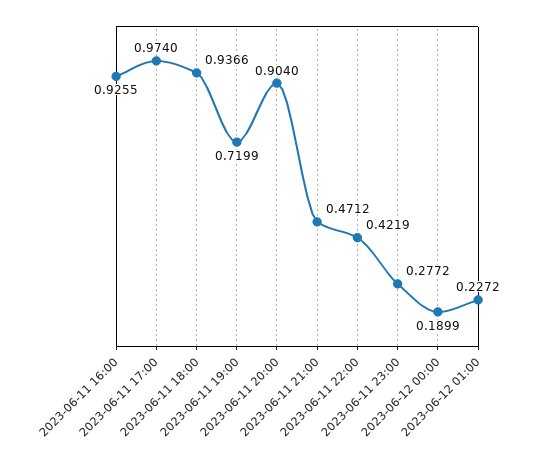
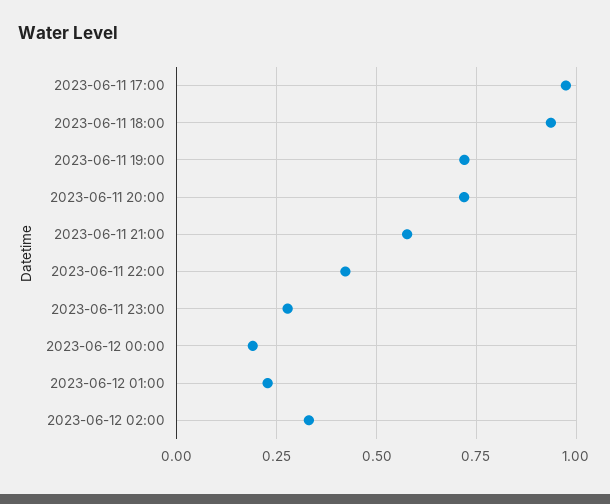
2023-06-11 16:00: 0.9255 -> none
2023-06-11 20:00: 0.904 -> 0.725
2023-06-11 21:00: 0.4712 -> 0.575
2023-06-12 02:00: none -> 0.325

